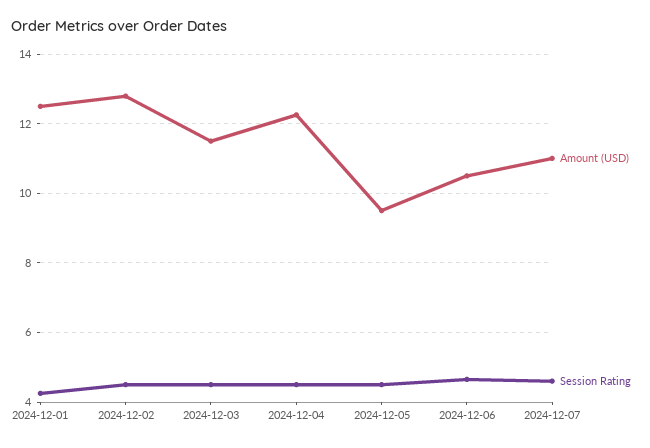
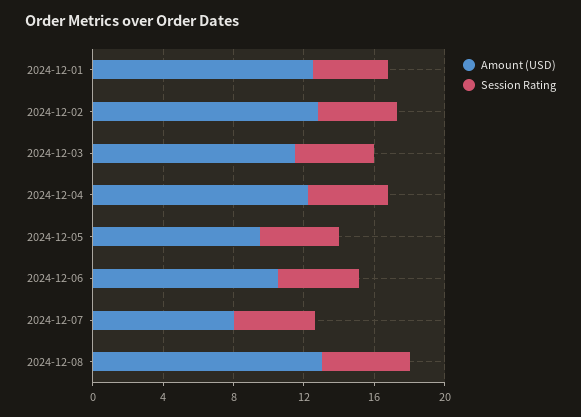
Amount (USD), 2024-12-07: 11 -> 8
Amount (USD), 2024-12-08: none -> 13
Session Rating, 2024-12-08: none -> 5

